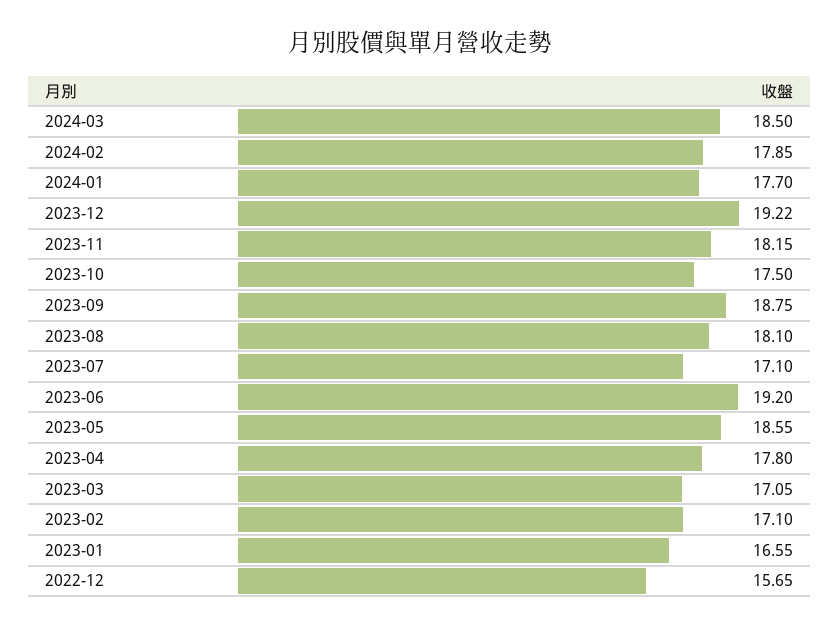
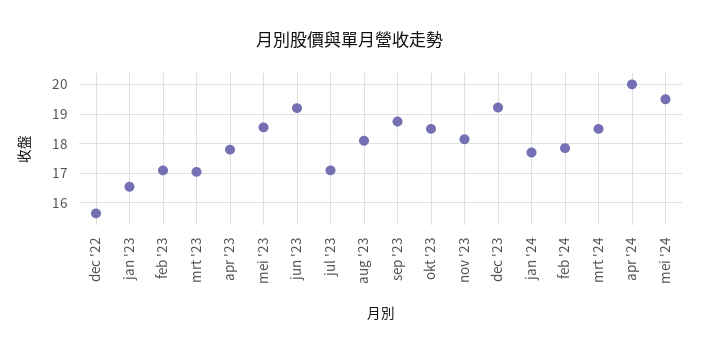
2023-10: 17.5 -> 18.5
apr '24: none -> 20
mei '24: none -> 19.5

